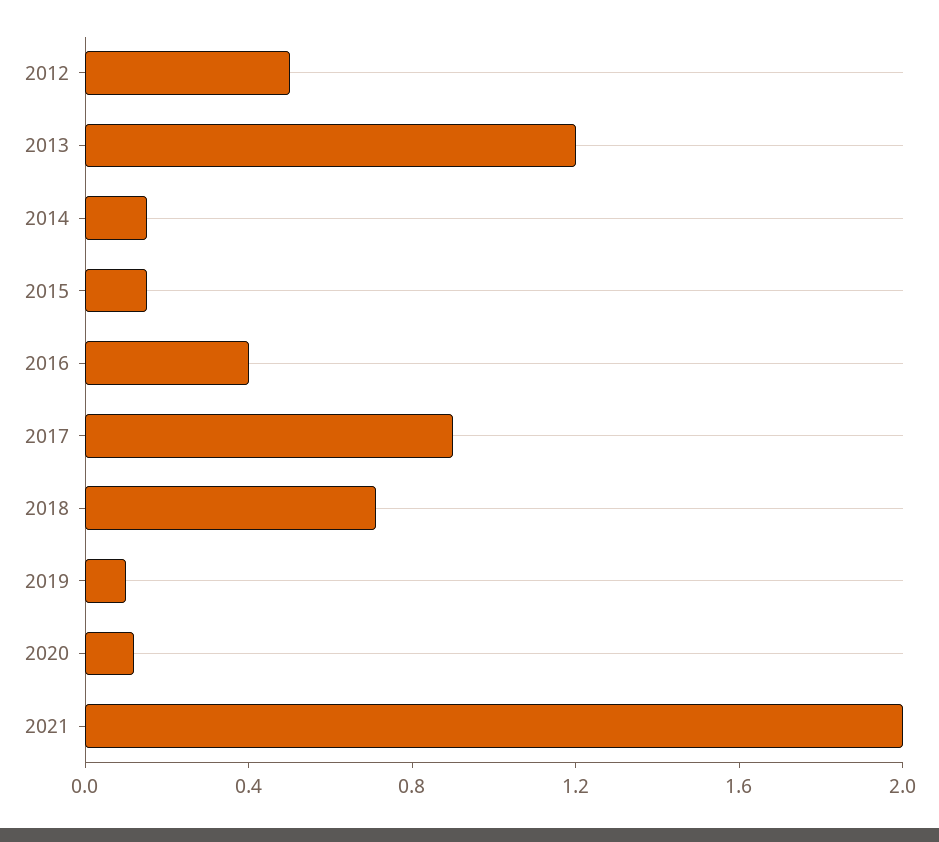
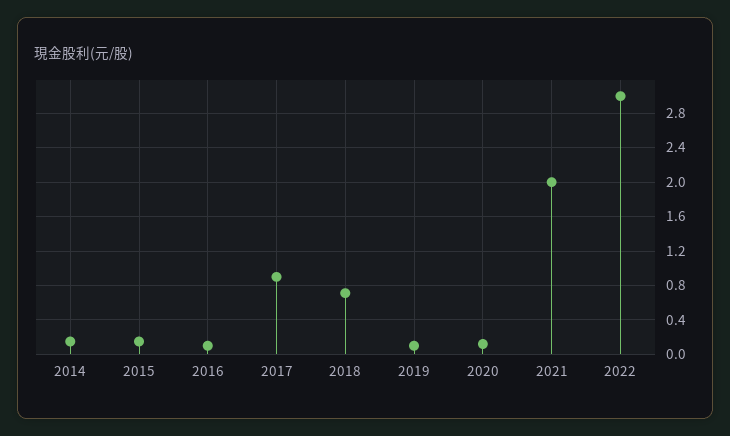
2012: 0.5 -> none
2013: 1.2 -> none
2016: 0.4 -> 0.1
2022: none -> 3

